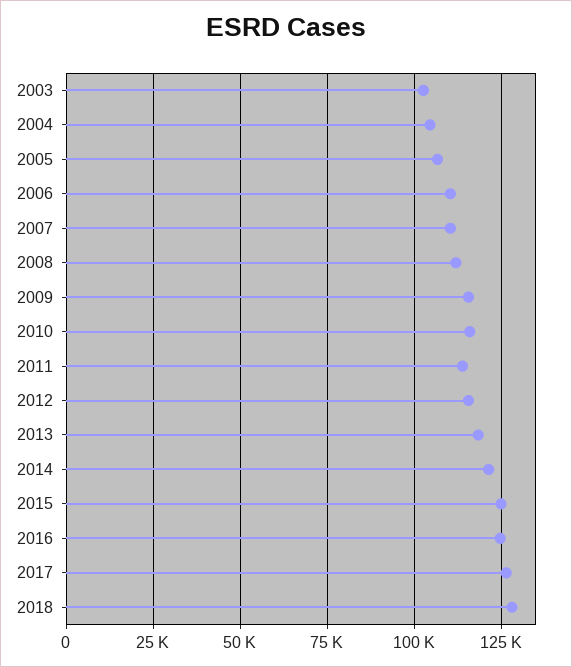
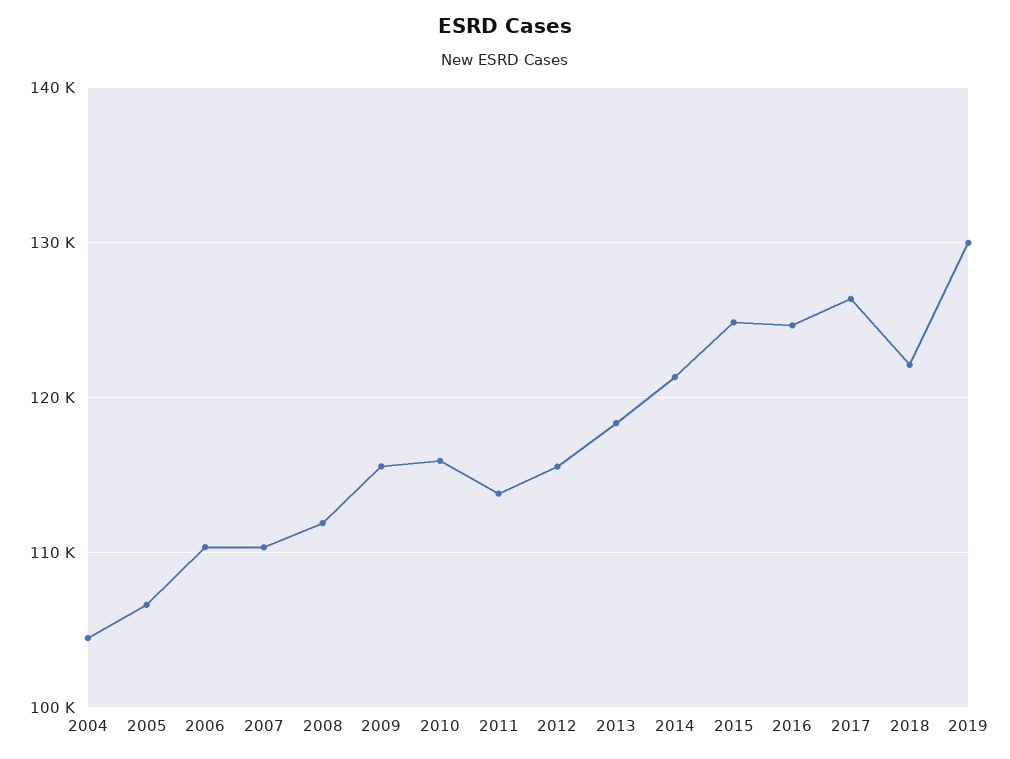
2003: 102500 -> none
2018: 127500 -> 122000
2019: none -> 130000

